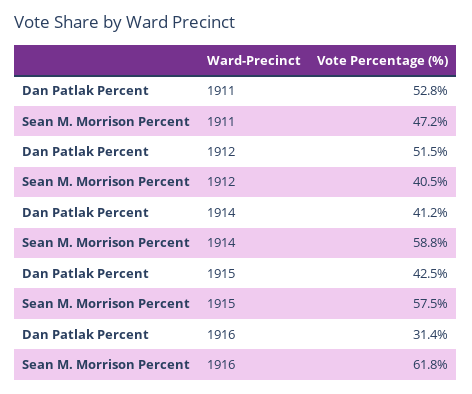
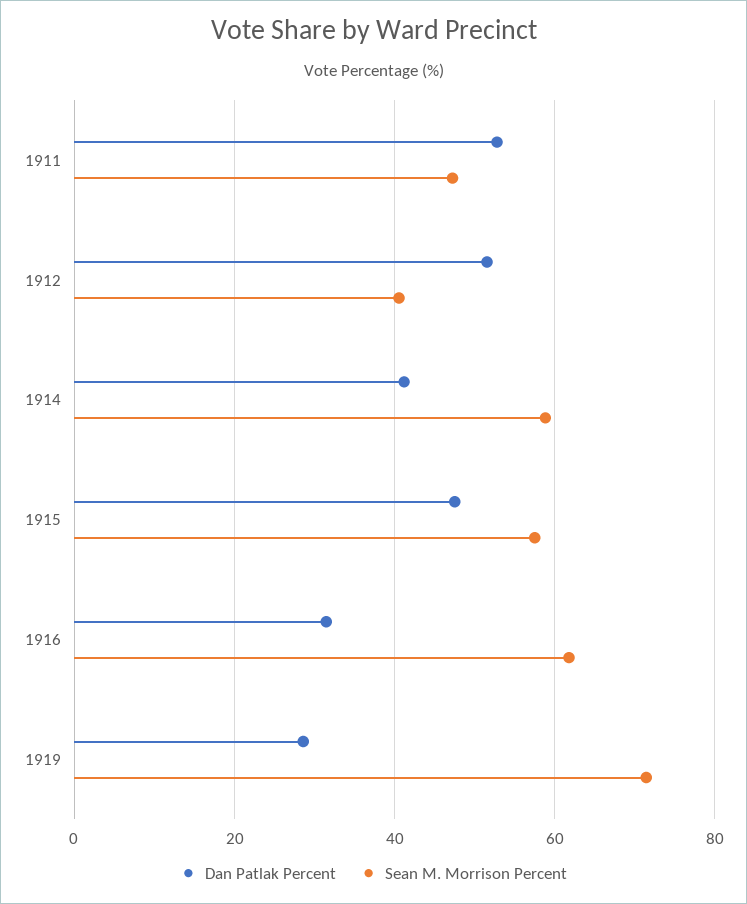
Dan Patlak Percent, 1915: 42.5 -> 48
Dan Patlak Percent, 1919: none -> 28
Sean M. Morrison Percent, 1919: none -> 72

